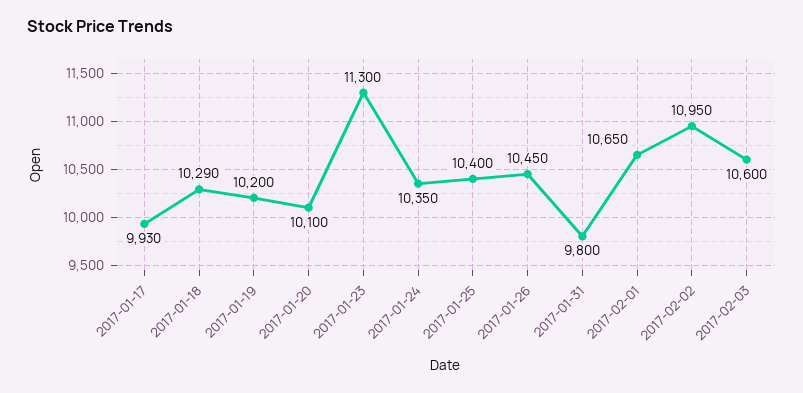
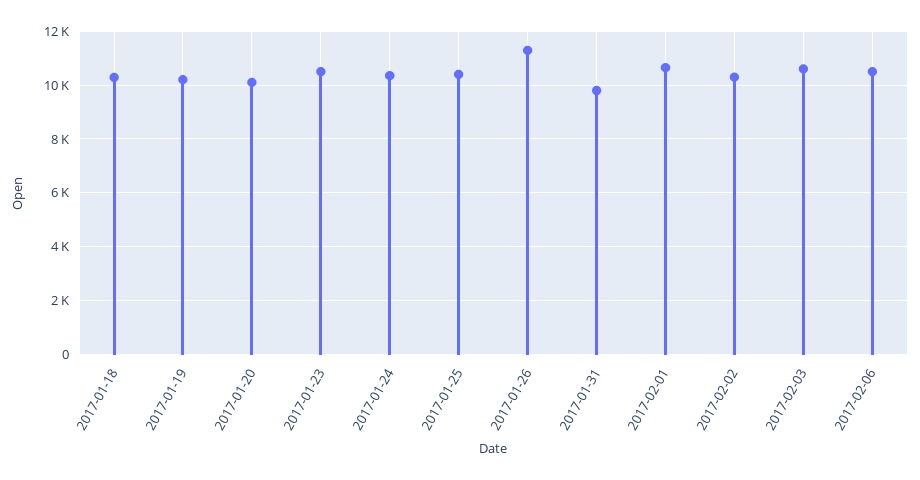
2017-01-17: 9930 -> none
2017-01-23: 11300 -> 10500
2017-01-26: 10450 -> 11250
2017-02-02: 10950 -> 10250
2017-02-06: none -> 10500

